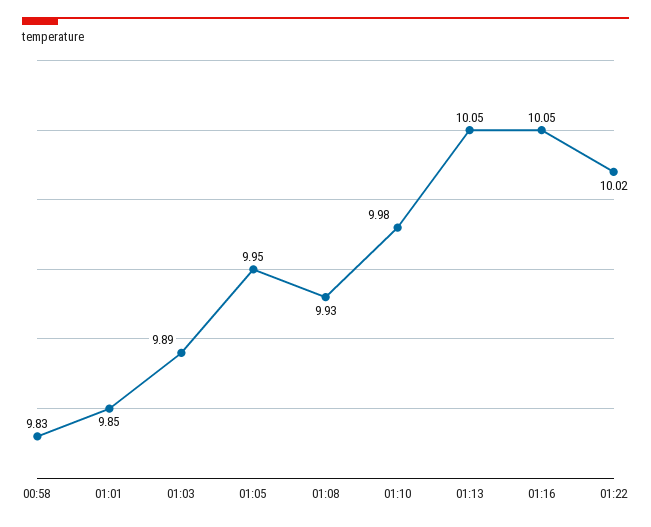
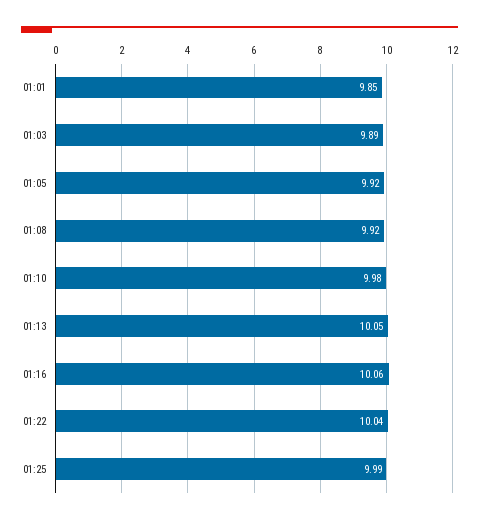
00:58: 9.83 -> none
01:05: 9.95 -> 9.92
01:08: 9.93 -> 9.92
01:16: 10.05 -> 10.06
01:22: 10.02 -> 10.04
01:25: none -> 9.99

